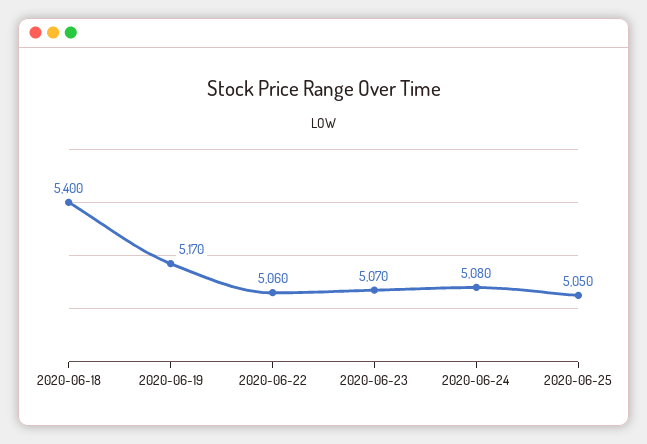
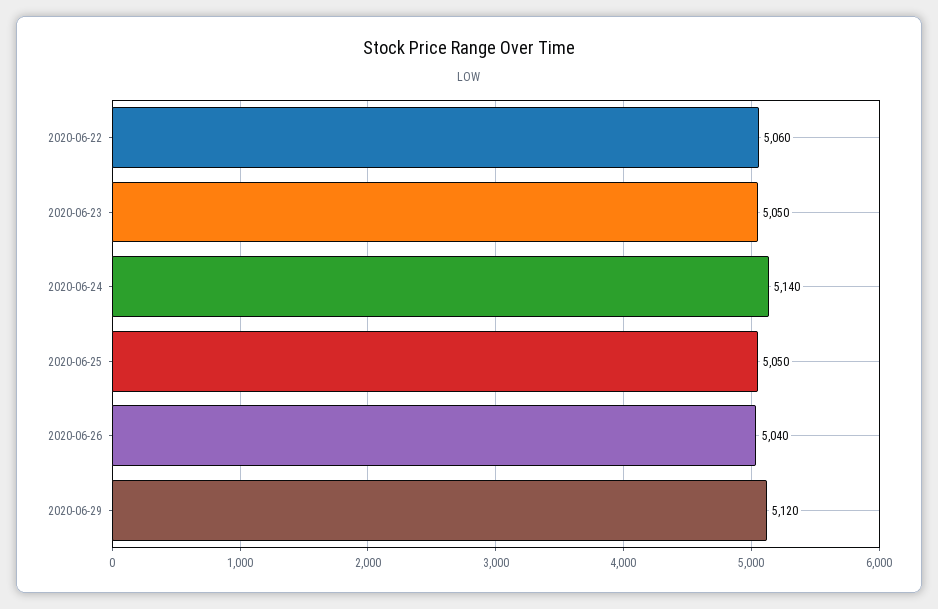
2020-06-18: 5400 -> none
2020-06-19: 5170 -> none
2020-06-23: 5070 -> 5050
2020-06-24: 5080 -> 5140
2020-06-26: none -> 5040
2020-06-29: none -> 5120

